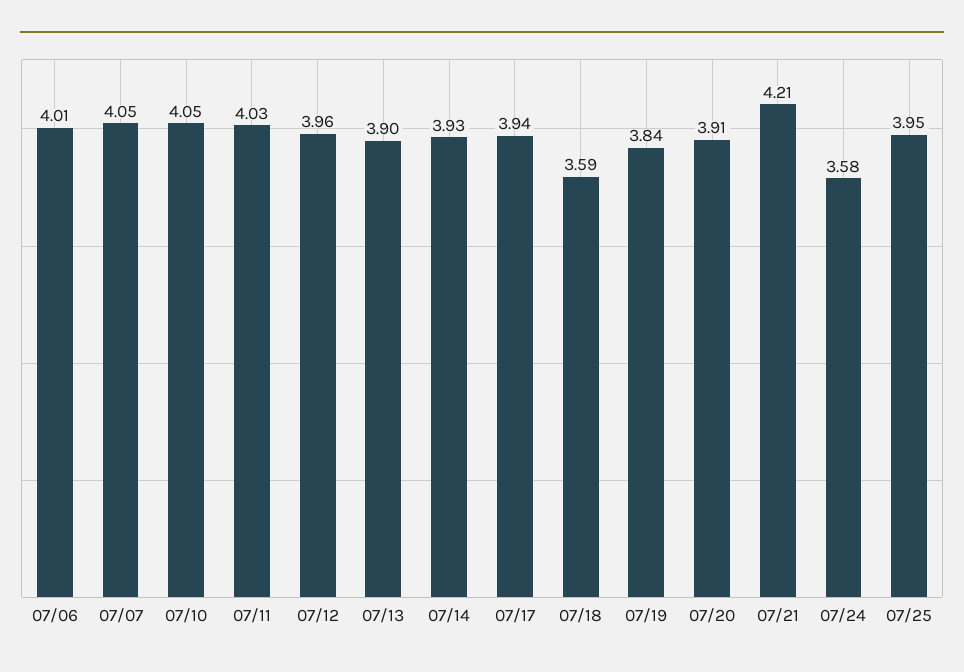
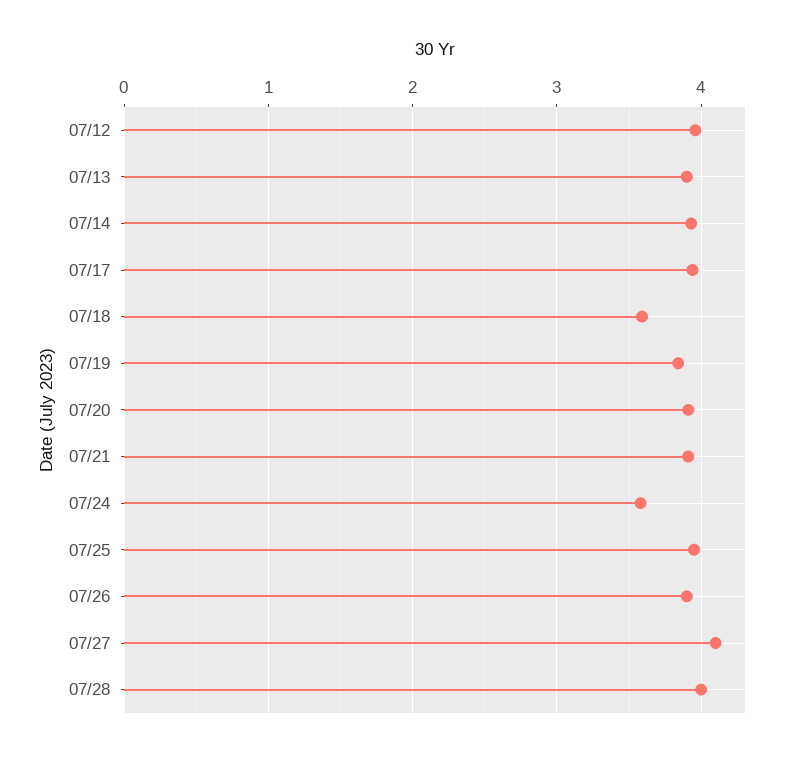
07/06: 4.01 -> none
07/07: 4.05 -> none
07/10: 4.05 -> none
07/11: 4.03 -> none
07/21: 4.21 -> 3.9
07/26: none -> 3.9
07/27: none -> 4.1
07/28: none -> 4

